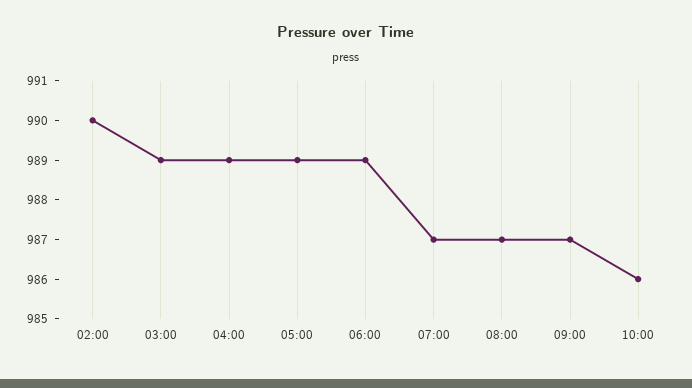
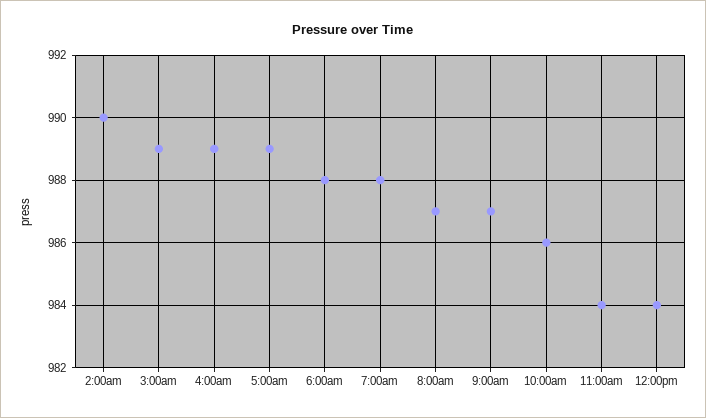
06:00: 989 -> 988
07:00: 987 -> 988
11:00am: none -> 984
12:00pm: none -> 984

